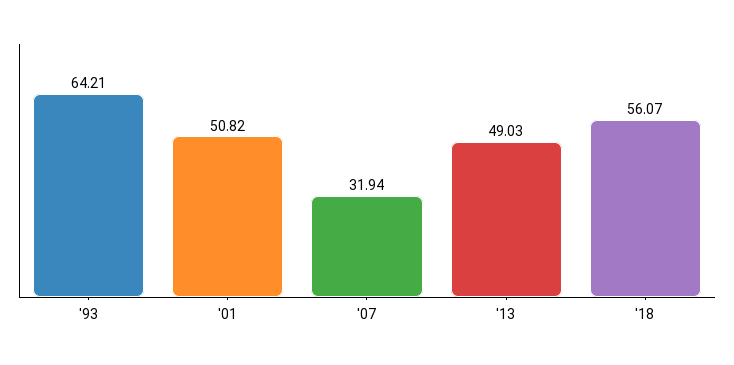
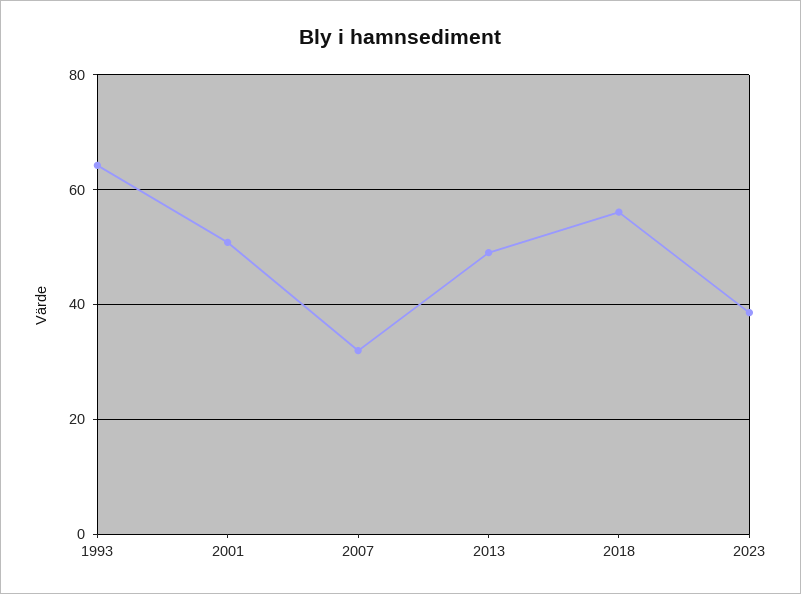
2023: none -> 38

